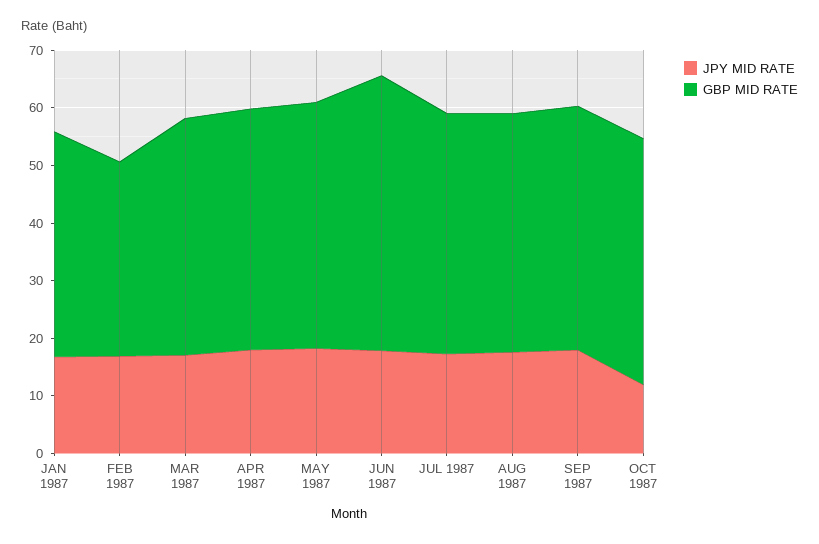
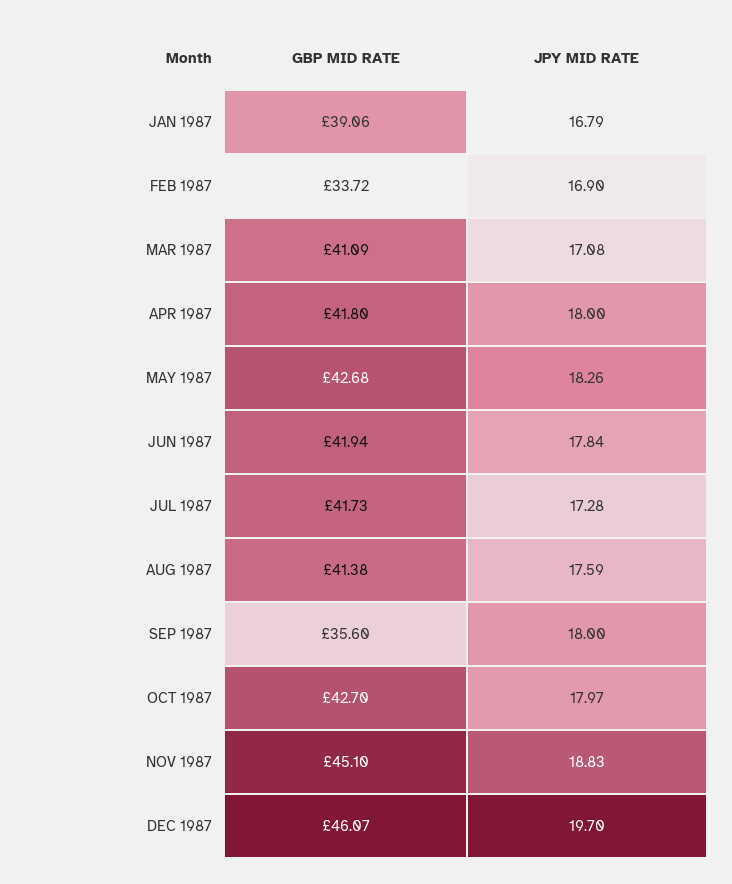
GBP MID RATE, JUN 1987: 48 -> 41.94
GBP MID RATE, SEP 1987: 42 -> 35.6
JPY MID RATE, OCT 1987: 12 -> 17.97
GBP MID RATE, NOV 1987: none -> 45.1
JPY MID RATE, NOV 1987: none -> 18.83
GBP MID RATE, DEC 1987: none -> 46.07
JPY MID RATE, DEC 1987: none -> 19.7

